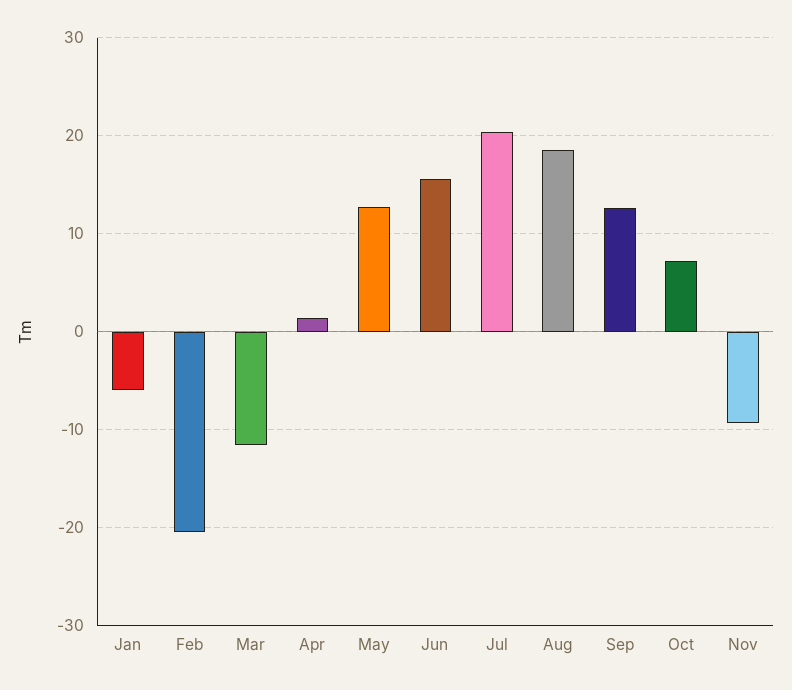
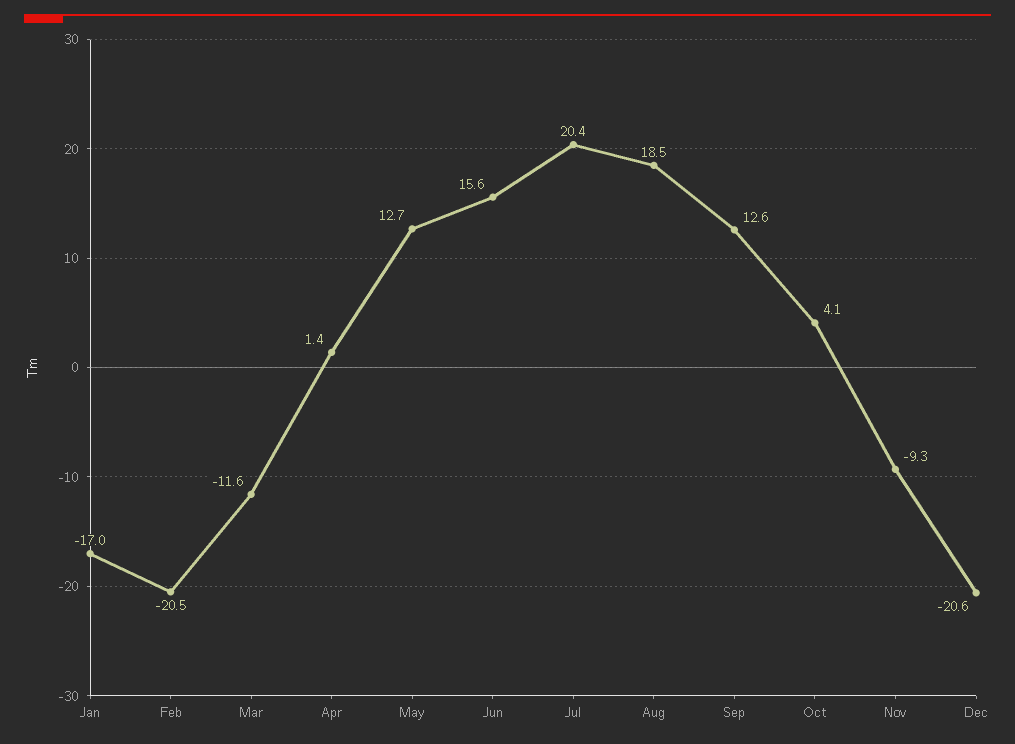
Jan: -6 -> -17
Oct: 7 -> 4.1
Dec: none -> -20.6

